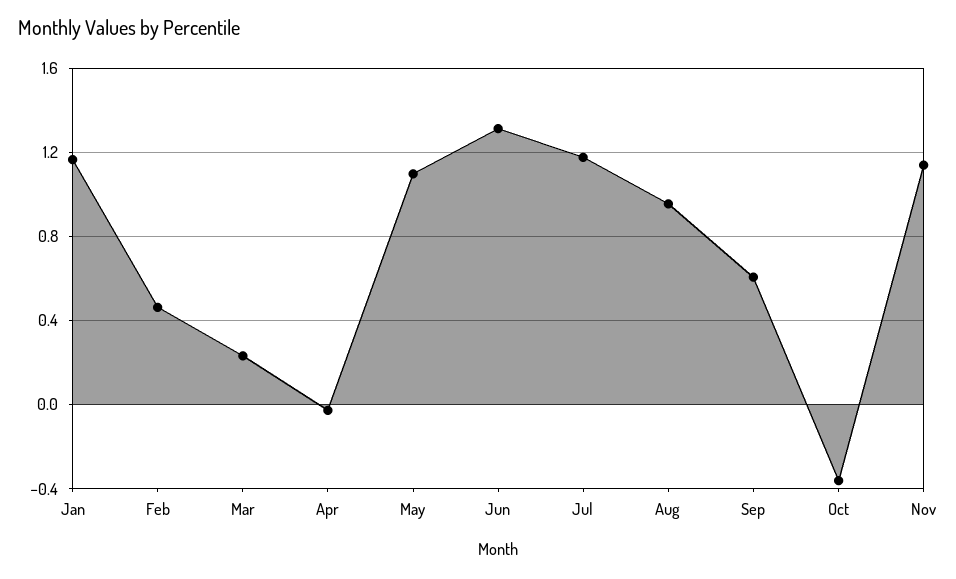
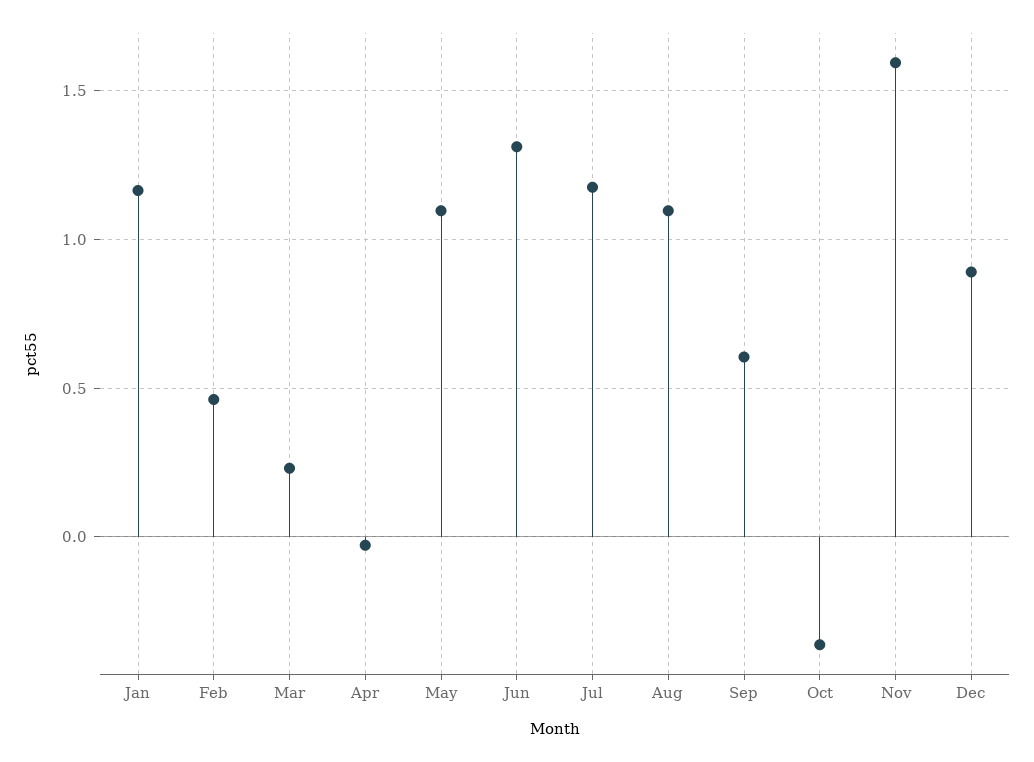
Aug: 0.95 -> 1.1
Nov: 1.15 -> 1.6
Dec: none -> 0.9

